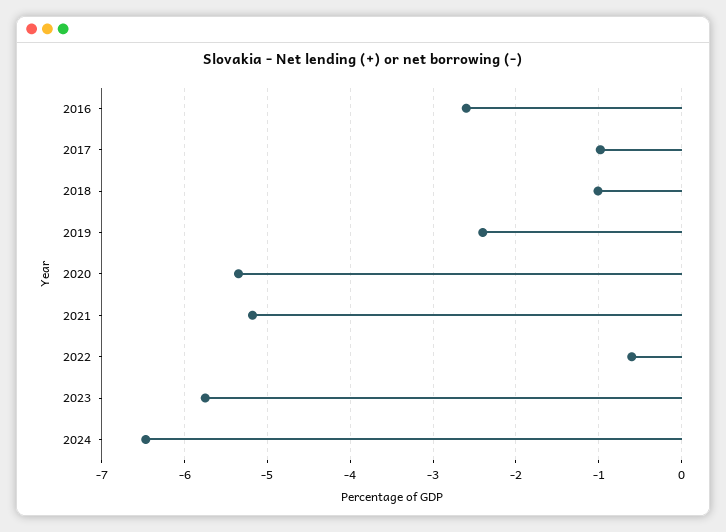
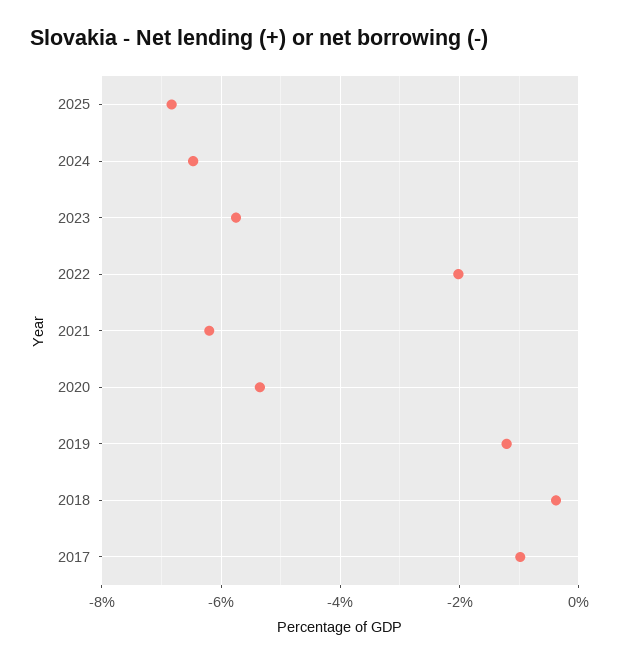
2016: -2.6 -> none
2018: -1 -> -0.4
2019: -2.4 -> -1.2
2021: -5.2 -> -6.2
2022: -0.6 -> -2
2025: none -> -6.8

